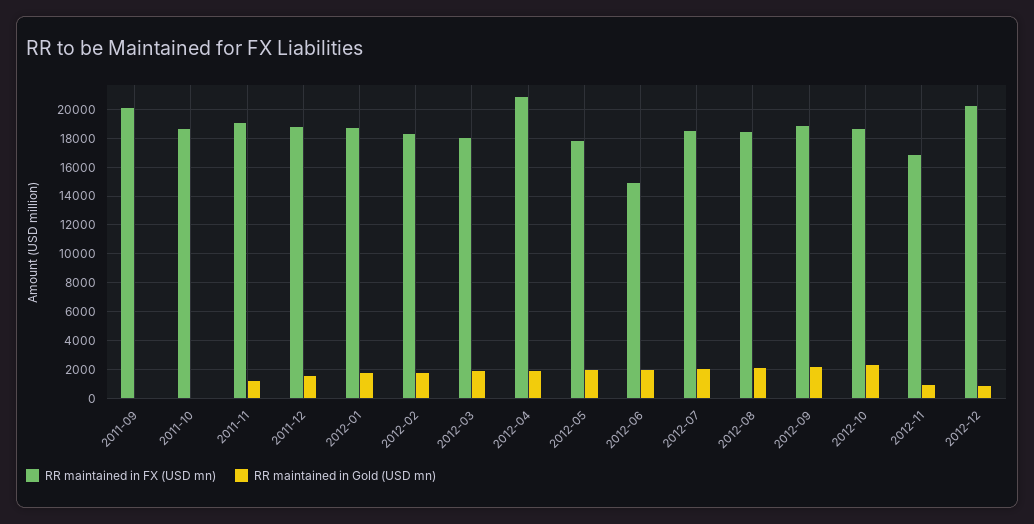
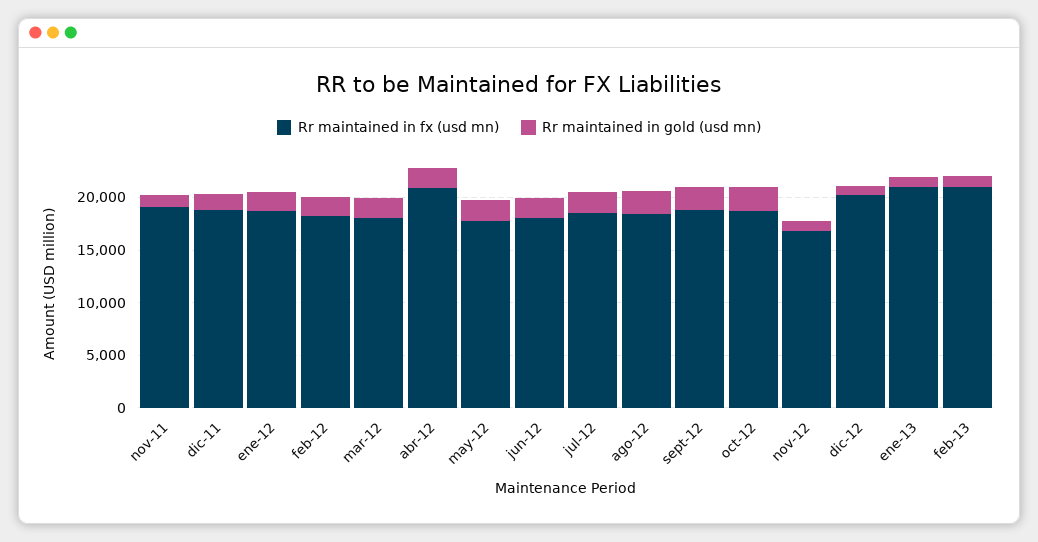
RR maintained in FX (USD mn), 2011-09: 20000 -> none
RR maintained in Gold (USD mn), 2011-09: 0 -> none
RR maintained in FX (USD mn), 2011-10: 18500 -> none
RR maintained in Gold (USD mn), 2011-10: 0 -> none
RR maintained in FX (USD mn), 2012-06: 15000 -> 18000
RR maintained in FX (USD mn), ene-13: none -> 21000
RR maintained in Gold (USD mn), ene-13: none -> 1000
RR maintained in FX (USD mn), feb-13: none -> 21000
RR maintained in Gold (USD mn), feb-13: none -> 1000

